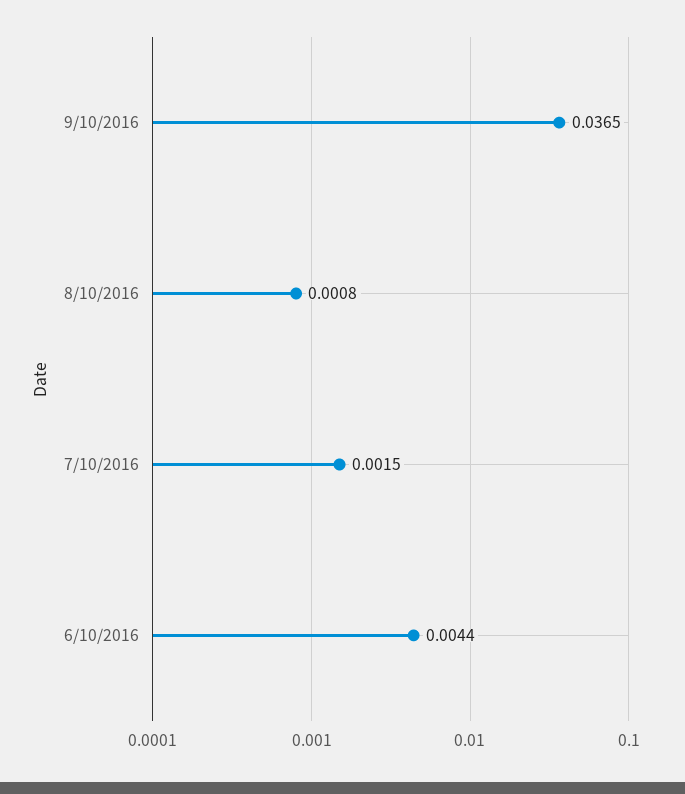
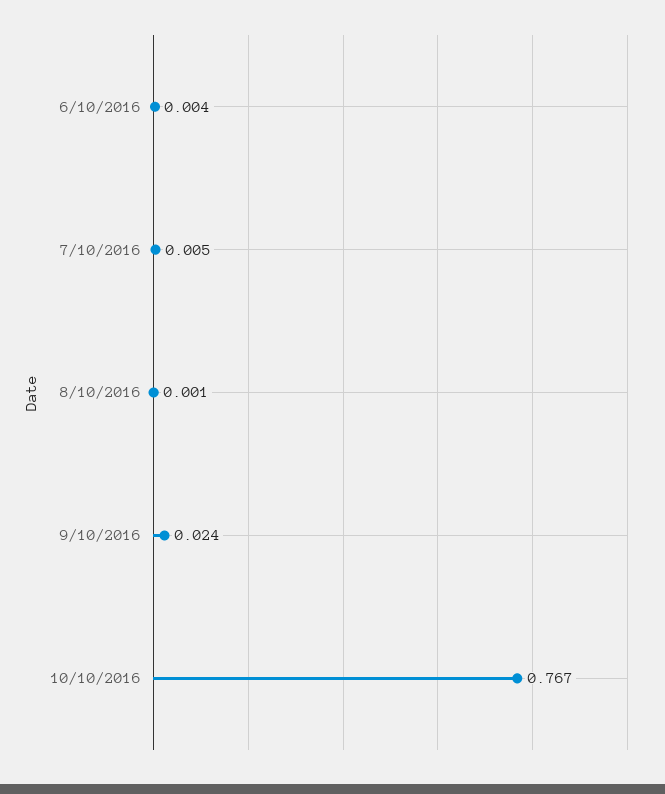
9/10/2016: 0.0365 -> 0.024
7/10/2016: 0.0015 -> 0.005
10/10/2016: none -> 0.767

